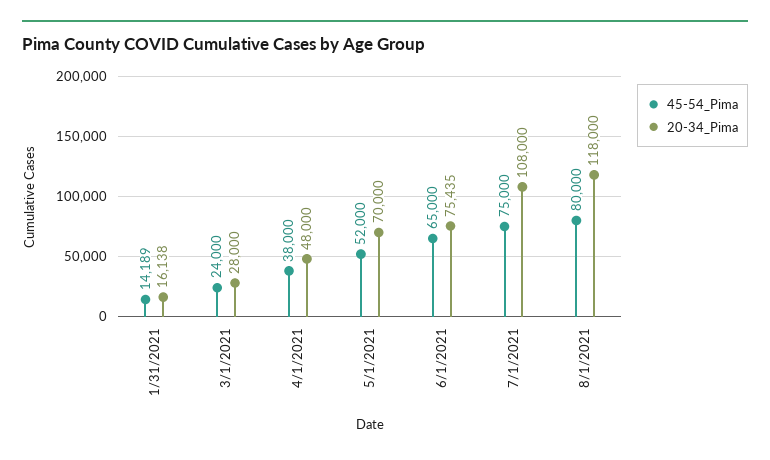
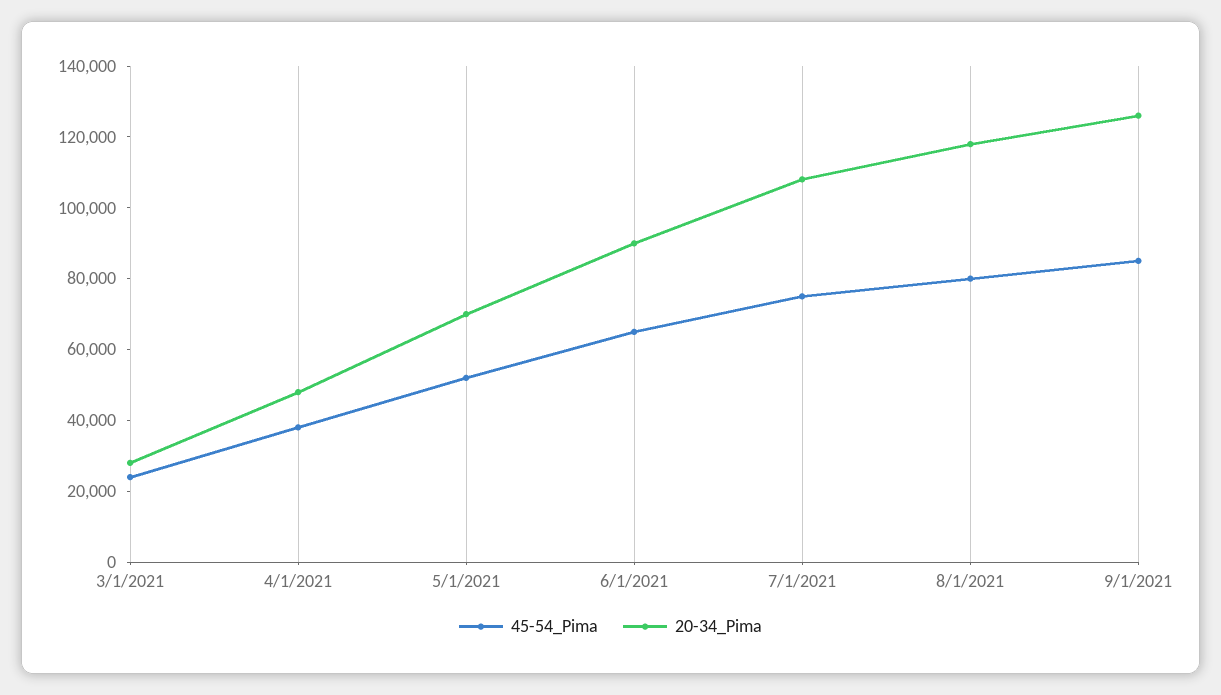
45-54_Pima, 1/31/2021: 14189 -> none
20-34_Pima, 1/31/2021: 16138 -> none
20-34_Pima, 6/1/2021: 75435 -> 90000
45-54_Pima, 9/1/2021: none -> 85000
20-34_Pima, 9/1/2021: none -> 125000

